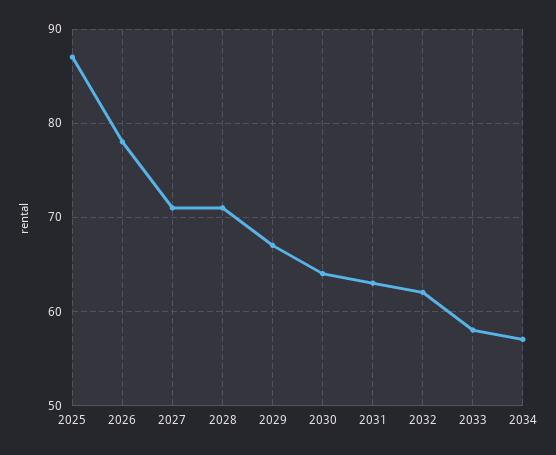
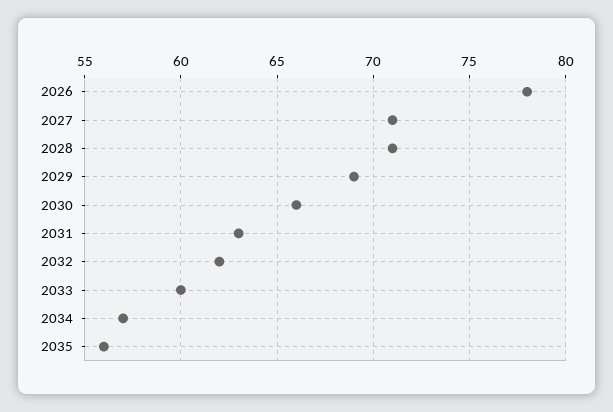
2025: 87 -> none
2029: 67 -> 69
2030: 64 -> 66
2033: 58 -> 60
2035: none -> 56

